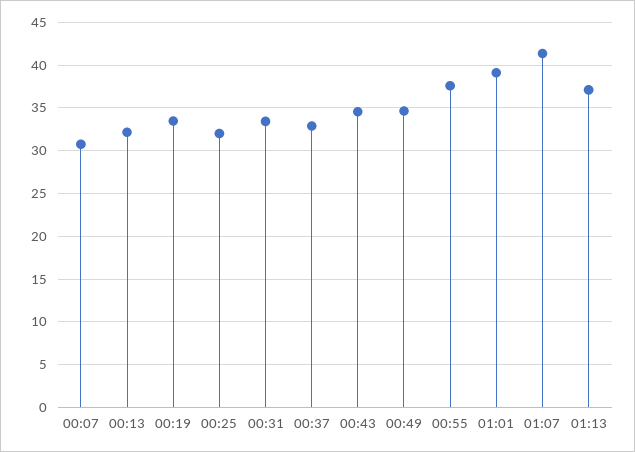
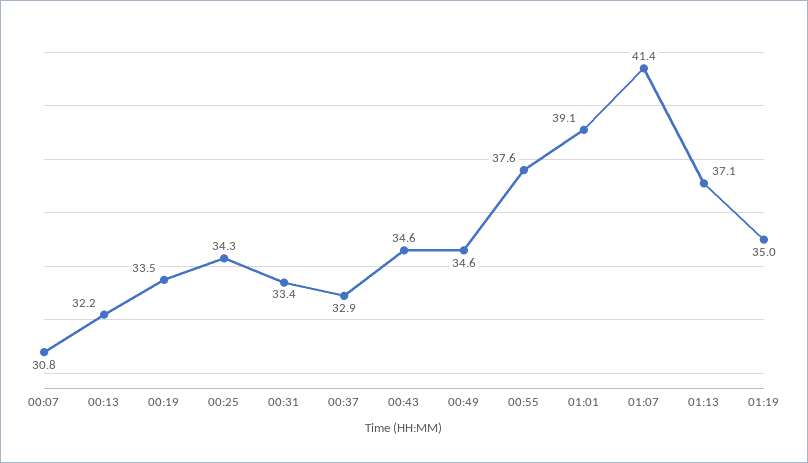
00:25: 32 -> 34.3
01:19: none -> 35

